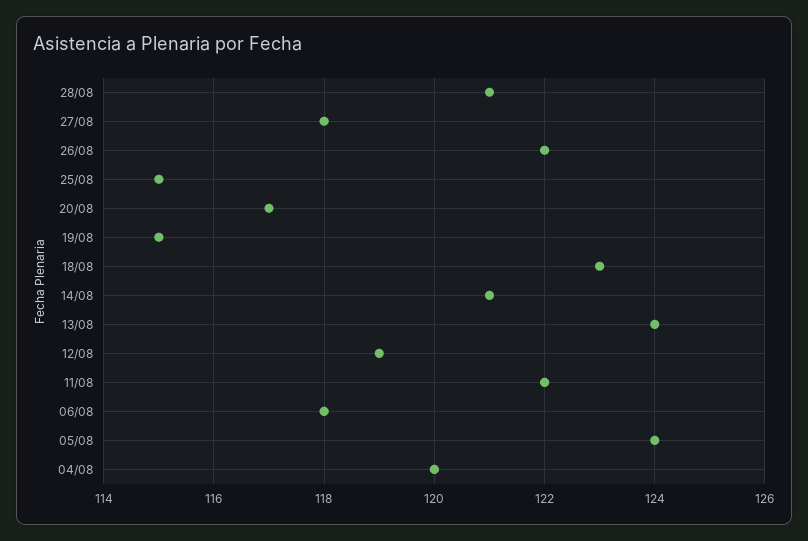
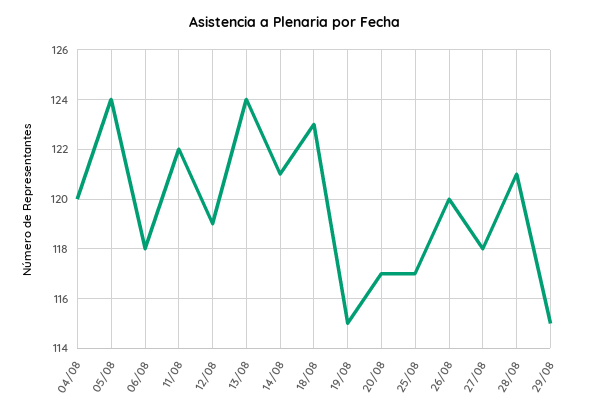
26/08: 122 -> 120
25/08: 115 -> 117
29/08: none -> 115

